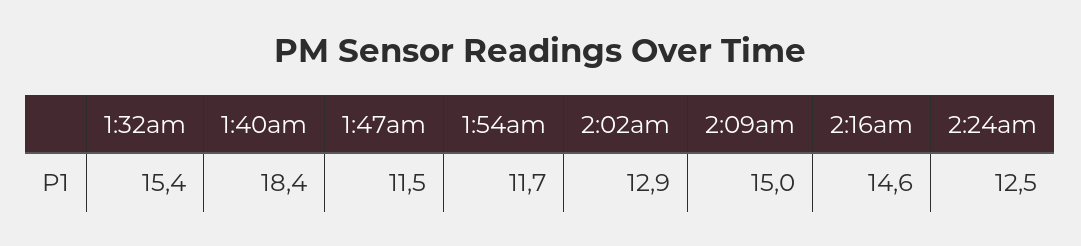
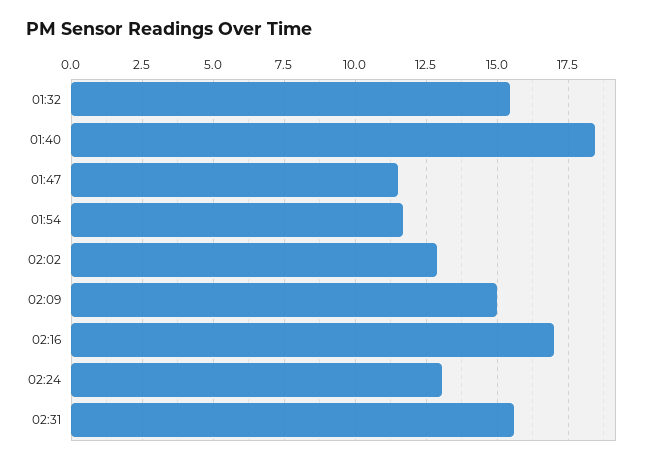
2:16am: 14.6 -> 17
2:24am: 12.5 -> 13
02:31: none -> 15.5

